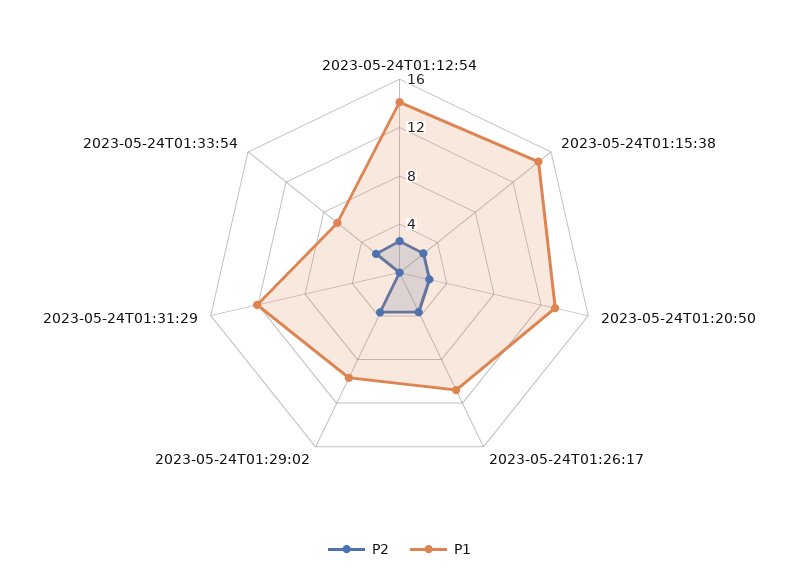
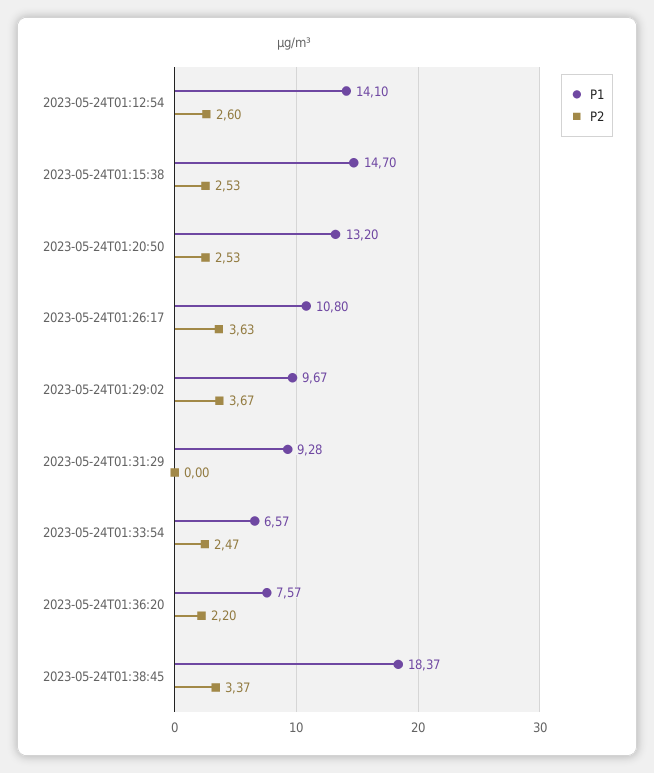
P1, 2023-05-24T01:31:29: 12 -> 9.28
P1, 2023-05-24T01:36:20: none -> 7.57
P2, 2023-05-24T01:36:20: none -> 2.2
P1, 2023-05-24T01:38:45: none -> 18.37
P2, 2023-05-24T01:38:45: none -> 3.37

